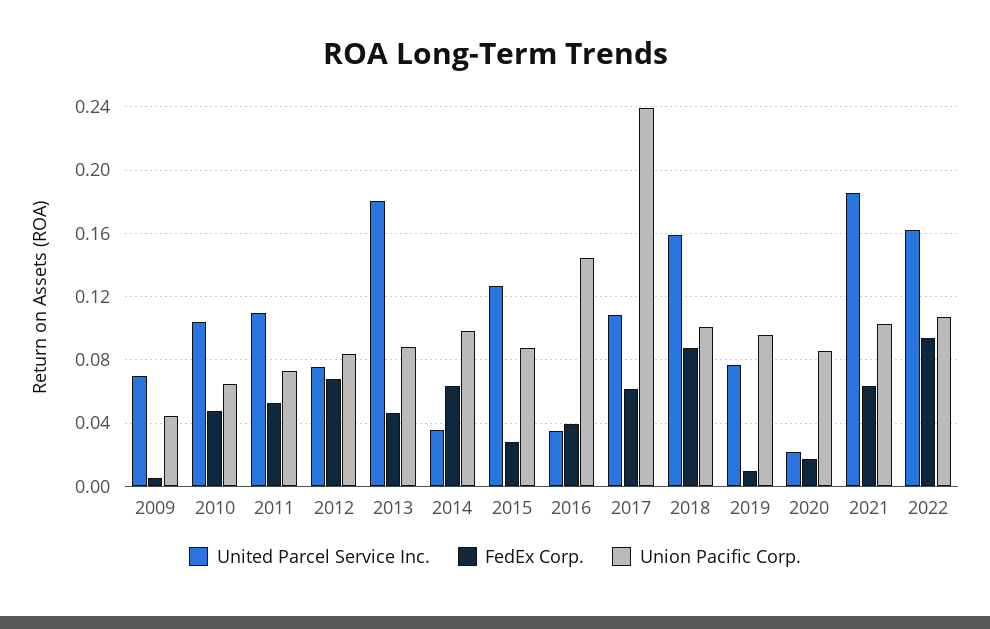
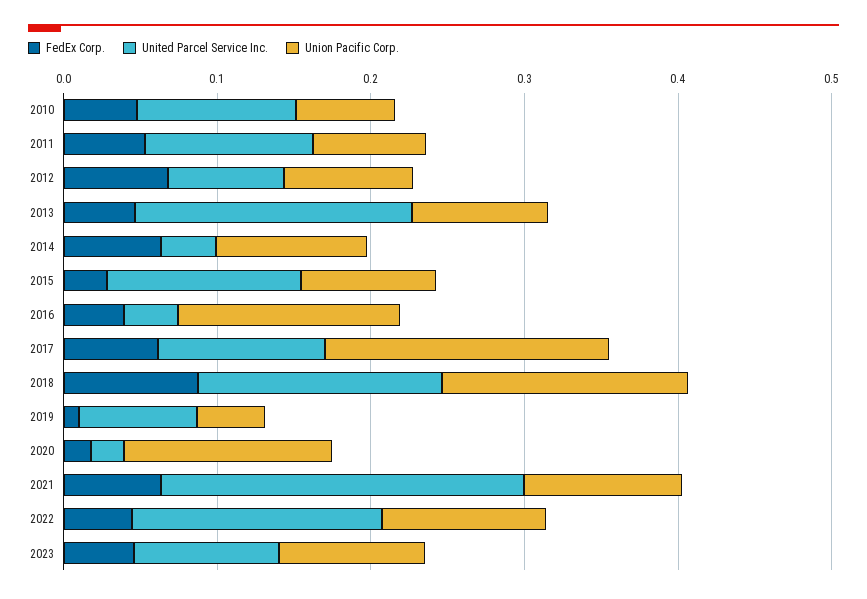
United Parcel Service Inc., 2009: 0.07 -> none
FedEx Corp., 2009: 0.005 -> none
Union Pacific Corp., 2009: 0.045 -> none
Union Pacific Corp., 2017: 0.24 -> 0.18
Union Pacific Corp., 2018: 0.1 -> 0.16
Union Pacific Corp., 2019: 0.095 -> 0.04
Union Pacific Corp., 2020: 0.085 -> 0.14
United Parcel Service Inc., 2021: 0.185 -> 0.24
FedEx Corp., 2022: 0.095 -> 0.04
FedEx Corp., 2023: none -> 0.04
United Parcel Service Inc., 2023: none -> 0.1
Union Pacific Corp., 2023: none -> 0.1

